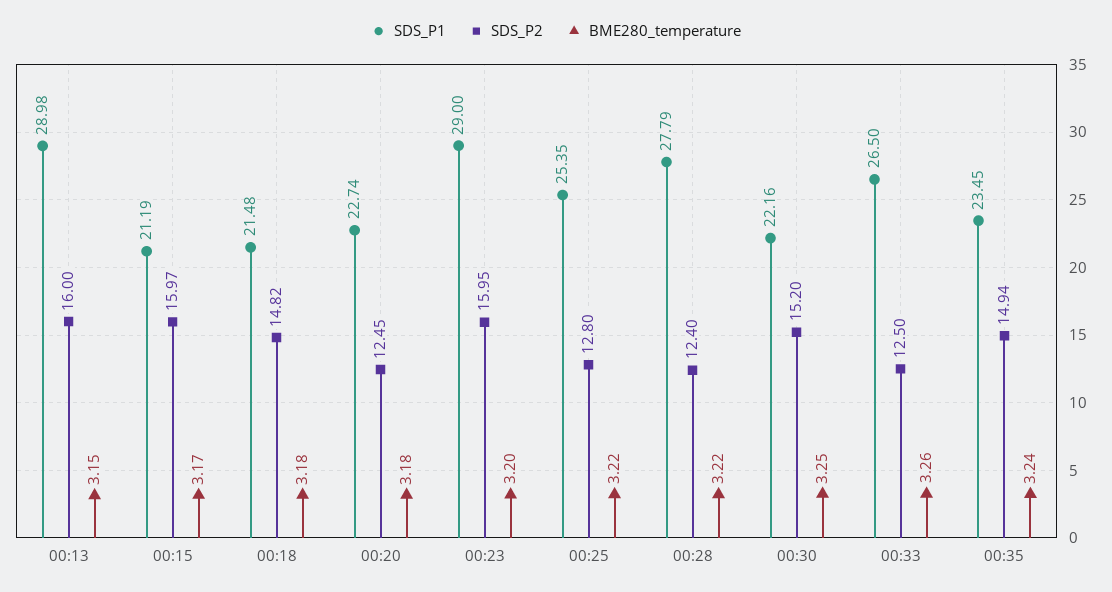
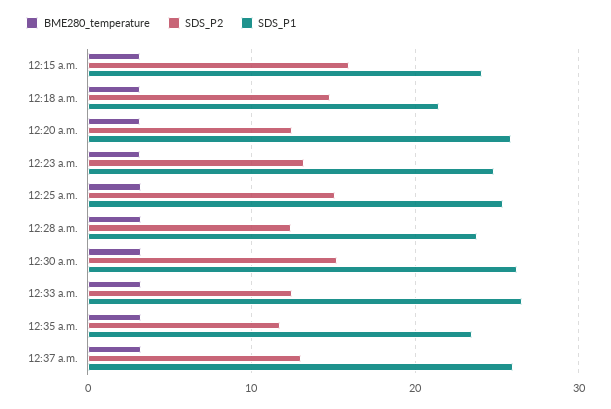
SDS_P1, 00:13: 28.98 -> none
SDS_P2, 00:13: 16 -> none
BME280_temperature, 00:13: 3.15 -> none
SDS_P1, 00:15: 21.19 -> 24
SDS_P1, 00:20: 22.74 -> 26
SDS_P1, 00:23: 29 -> 25
SDS_P2, 00:23: 15.95 -> 13
SDS_P2, 00:25: 12.8 -> 15
SDS_P1, 00:28: 27.79 -> 24
SDS_P1, 00:30: 22.16 -> 26
SDS_P2, 00:35: 14.94 -> 12
BME280_temperature, 12:37 a.m.: none -> 3
SDS_P2, 12:37 a.m.: none -> 13
SDS_P1, 12:37 a.m.: none -> 26

